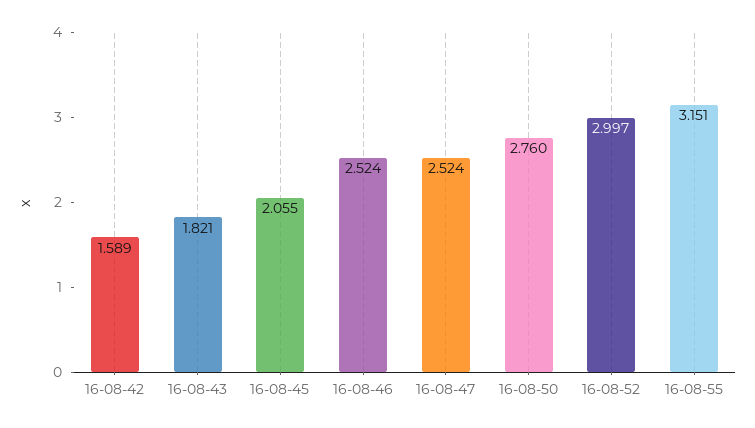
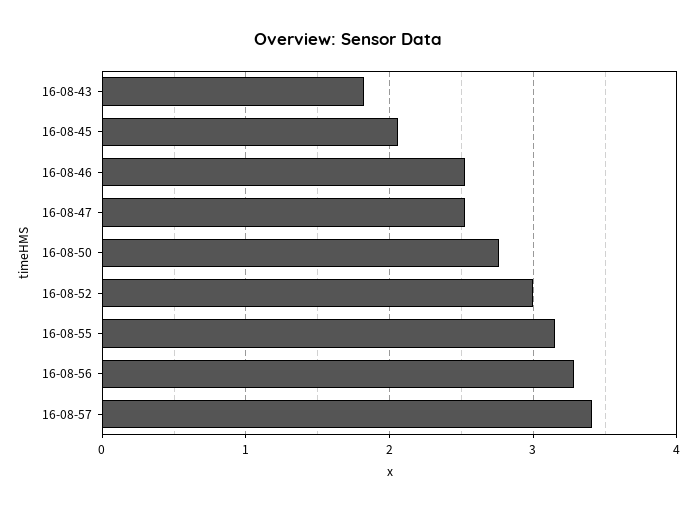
16-08-42: 1.589 -> none
16-08-56: none -> 3.3
16-08-57: none -> 3.4

